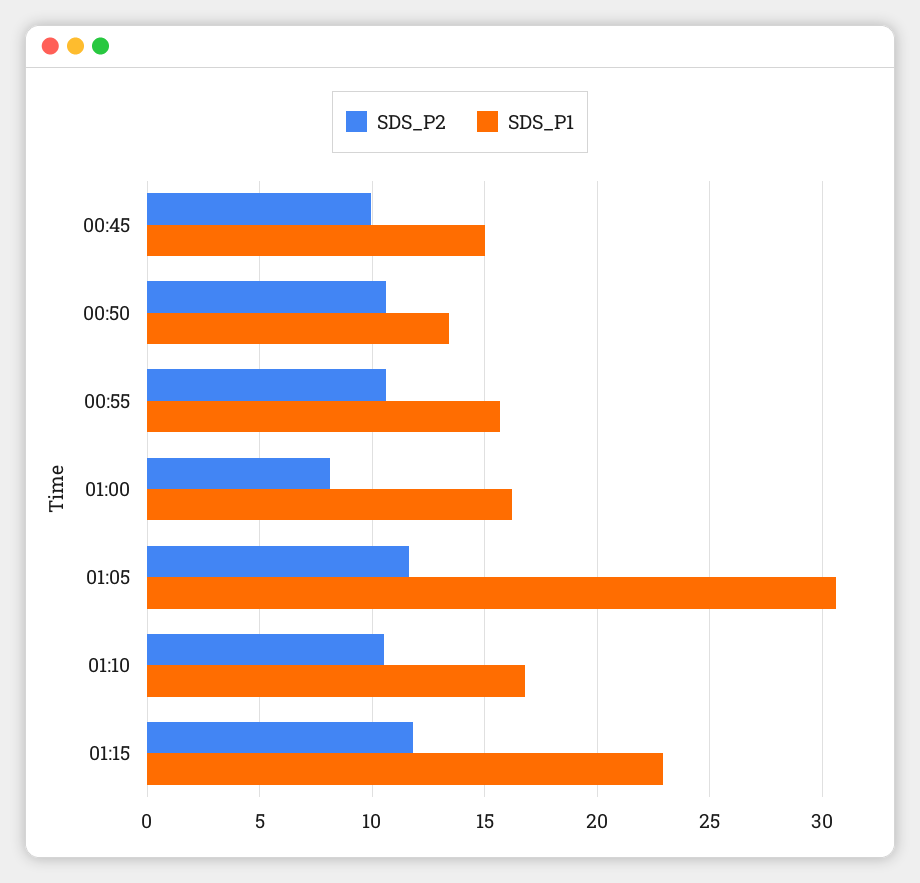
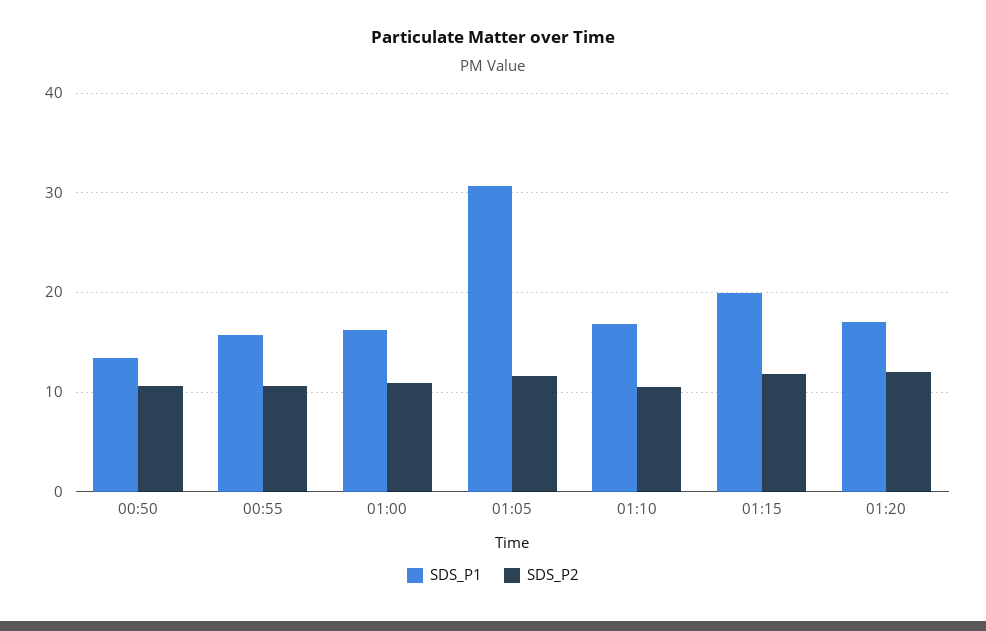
SDS_P2, 00:45: 10 -> none
SDS_P1, 00:45: 15 -> none
SDS_P2, 01:00: 8 -> 11
SDS_P1, 01:15: 23 -> 20
SDS_P1, 01:20: none -> 17
SDS_P2, 01:20: none -> 12

